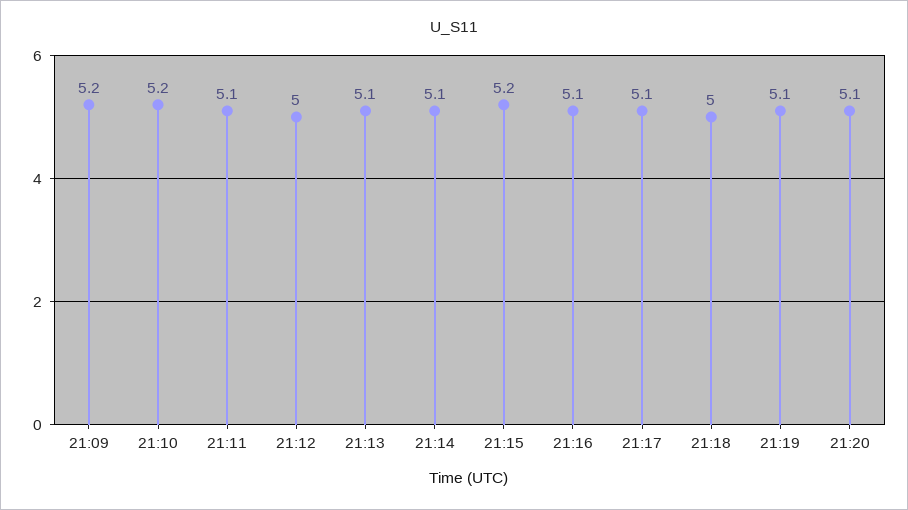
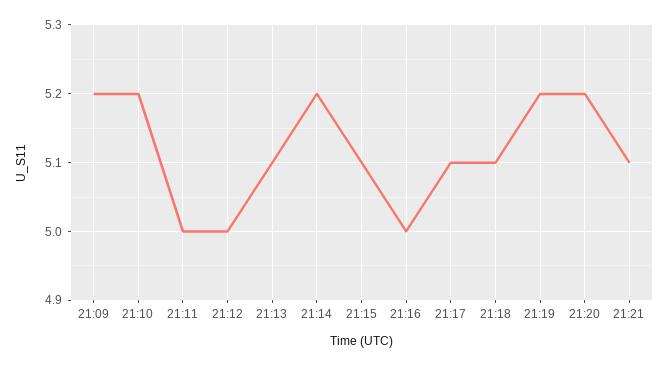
21:11: 5.1 -> 5
21:14: 5.1 -> 5.2
21:15: 5.2 -> 5.1
21:16: 5.1 -> 5
21:18: 5 -> 5.1
21:19: 5.1 -> 5.2
21:20: 5.1 -> 5.2
21:21: none -> 5.1

